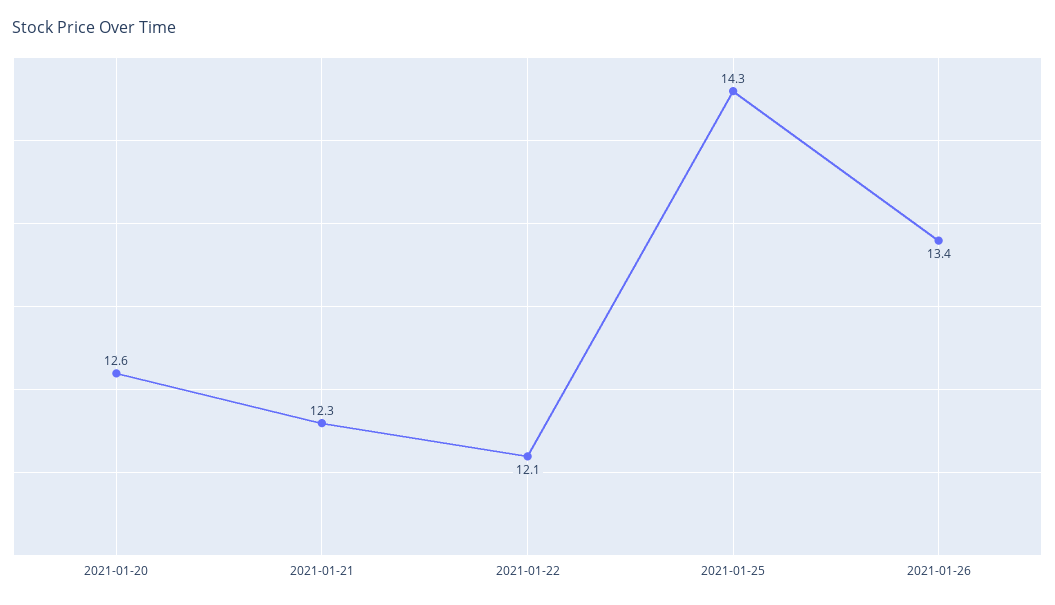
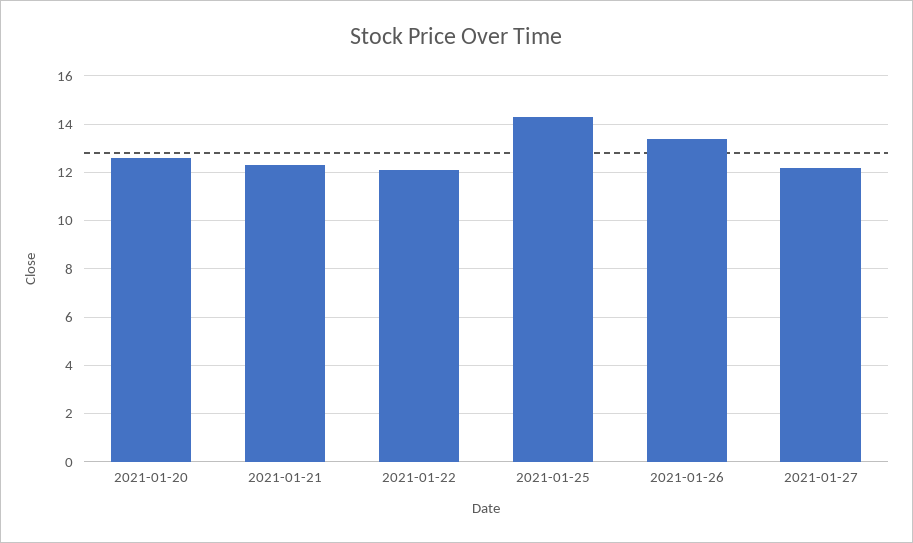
2021-01-27: none -> 12.25

